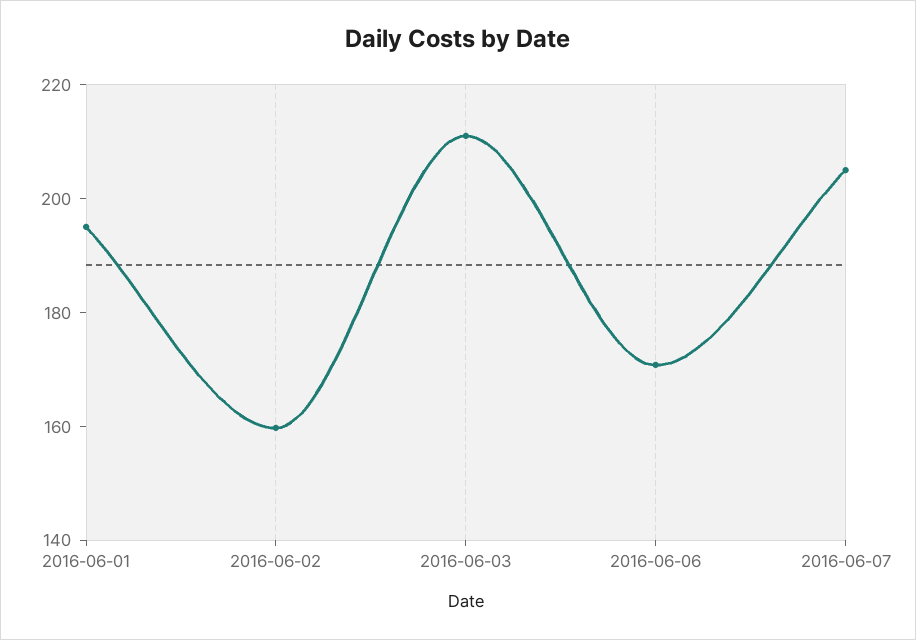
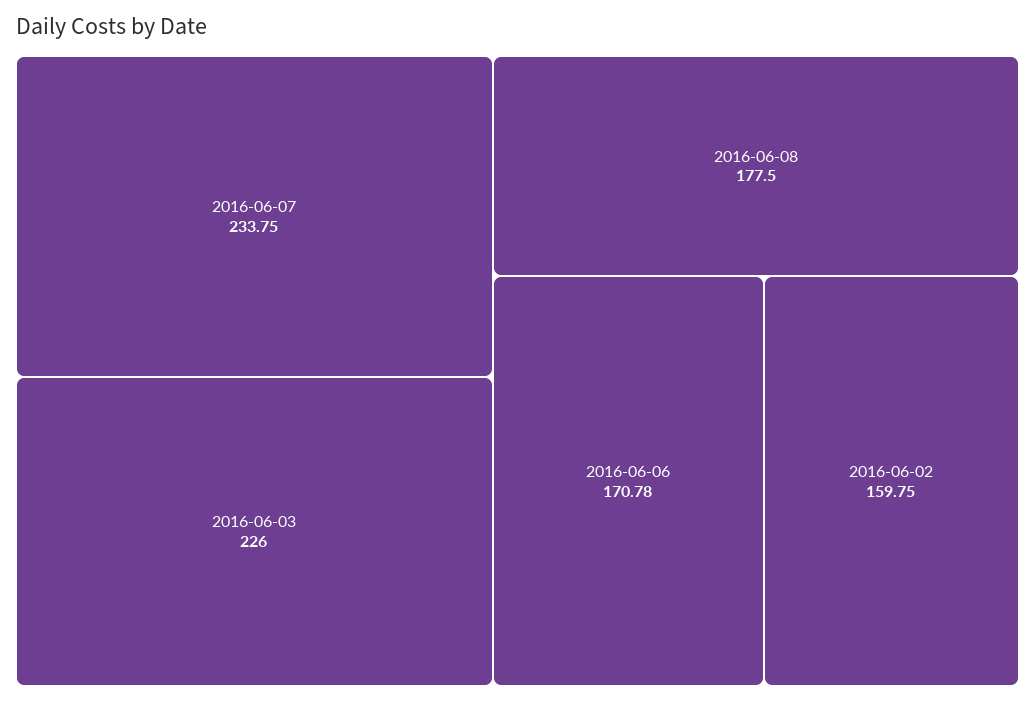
2016-06-01: 195 -> none
2016-06-03: 210 -> 226
2016-06-07: 205 -> 233.75
2016-06-08: none -> 177.5

